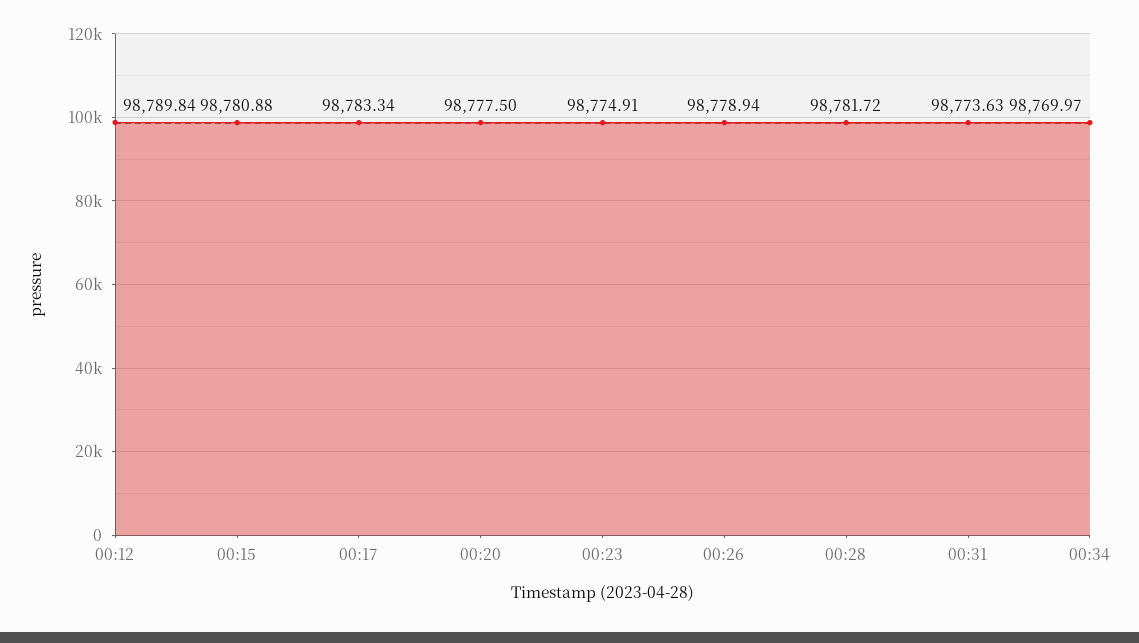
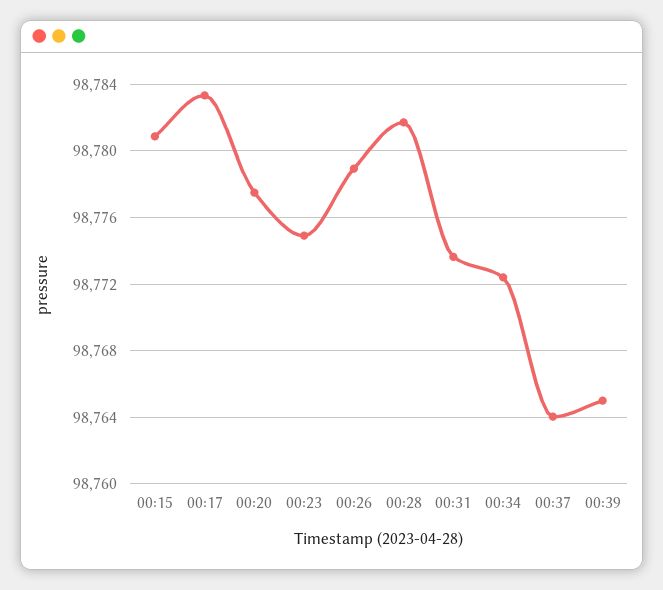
00:12: 98789.84 -> none
00:34: 98769.97 -> 98772.5
00:37: none -> 98764
00:39: none -> 98765

